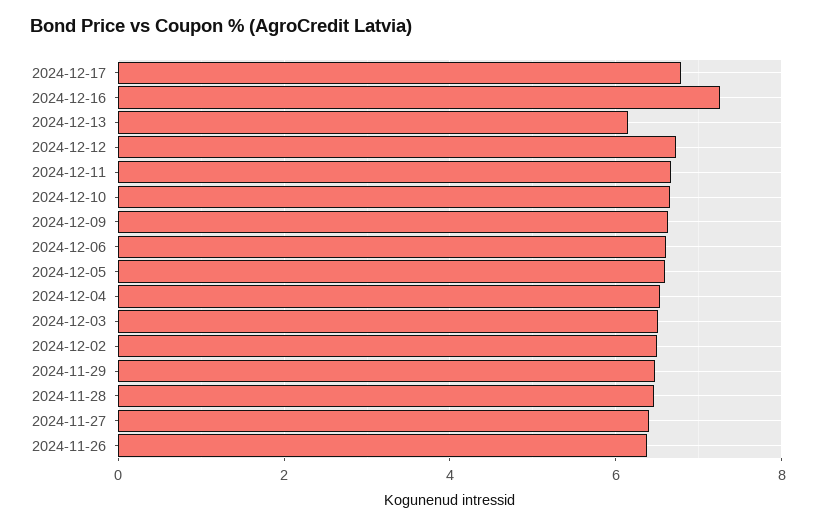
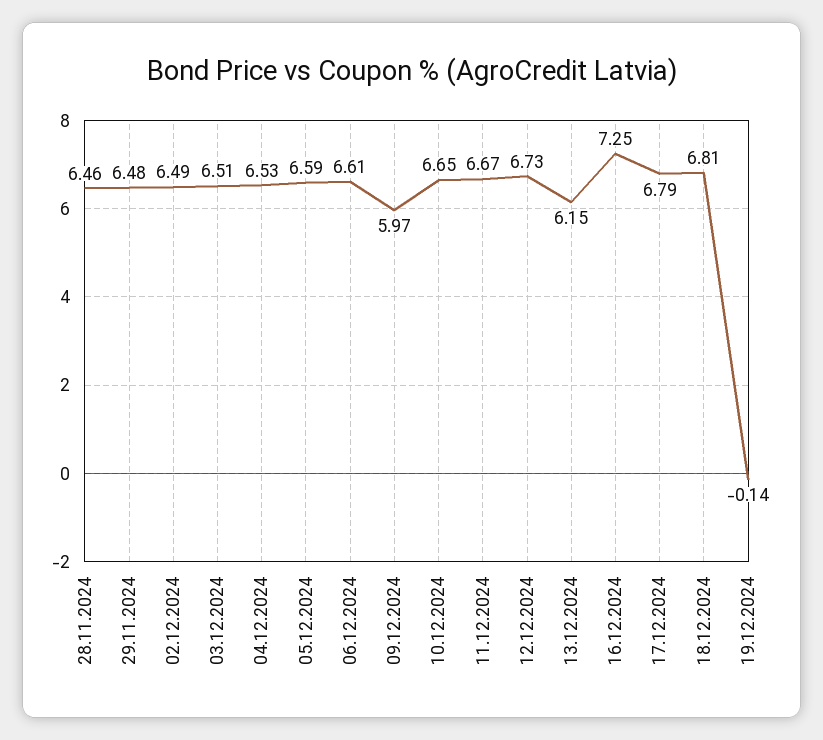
2024-12-09: 6.6 -> 5.97
2024-11-27: 6.4 -> none
2024-11-26: 6.4 -> none
18.12.2024: none -> 6.81
19.12.2024: none -> -0.14

